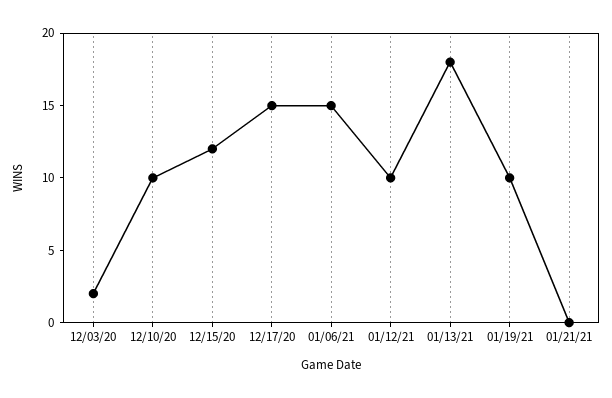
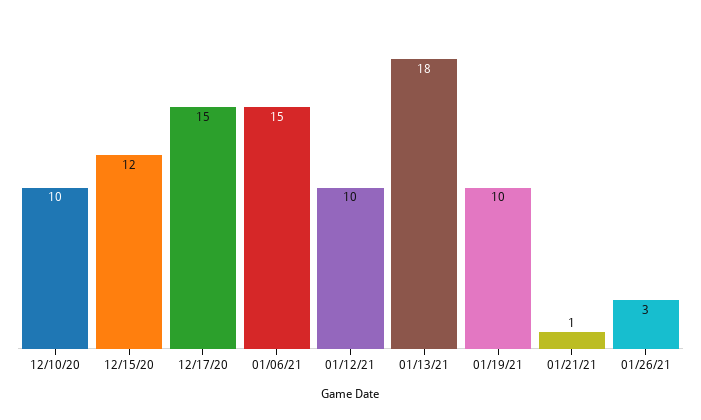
12/03/20: 2 -> none
01/21/21: 0 -> 1
01/26/21: none -> 3

